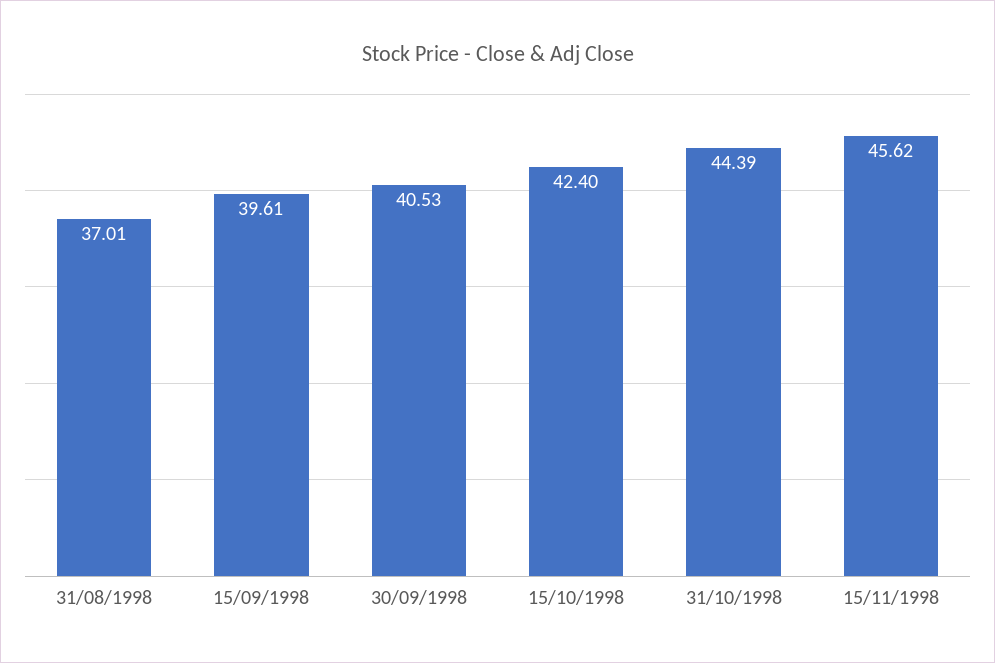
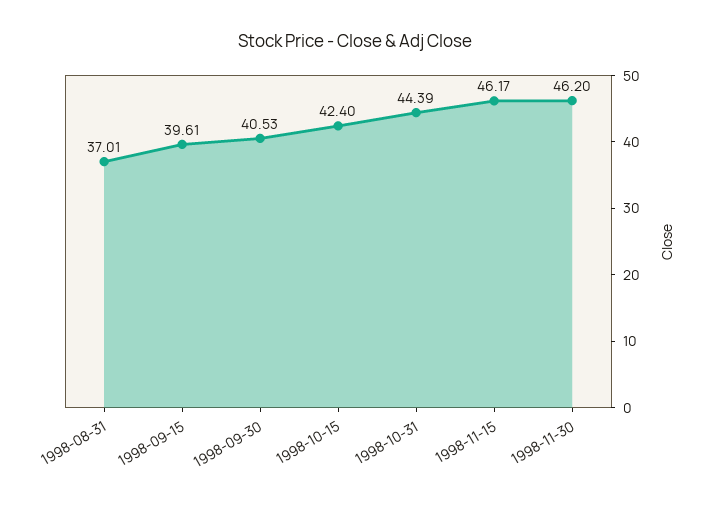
15/11/1998: 45.62 -> 46.17
1998-11-30: none -> 46.2

